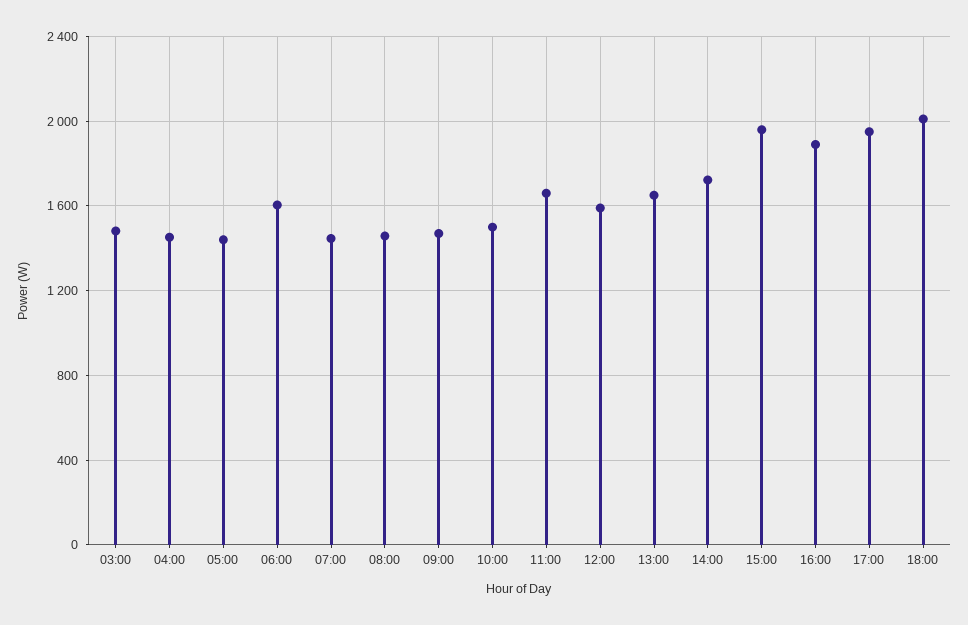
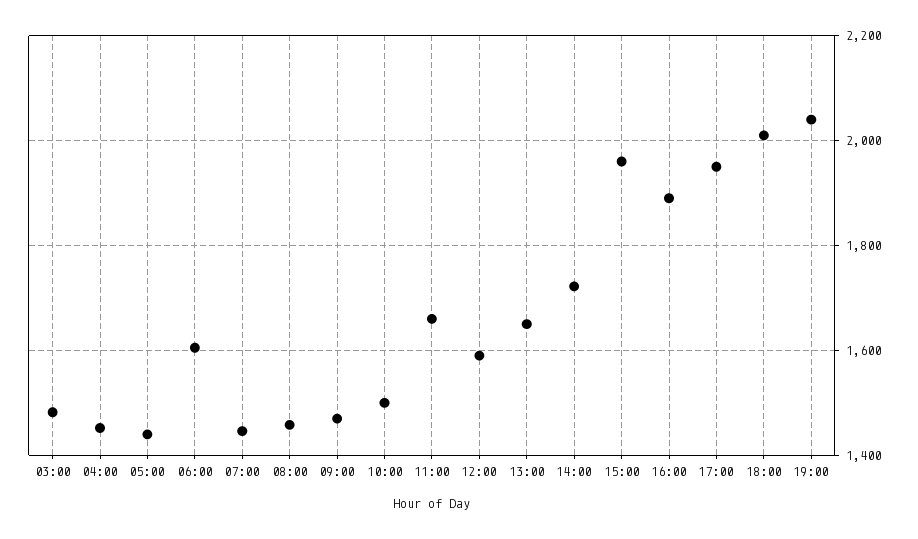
19:00: none -> 2040

